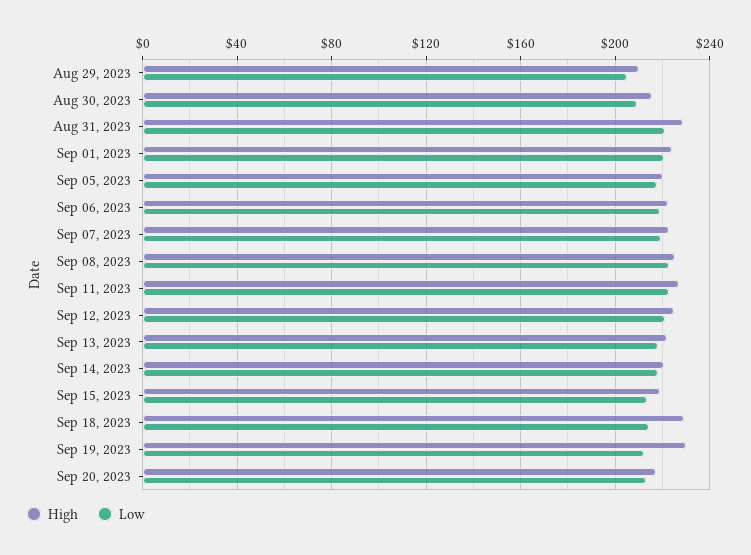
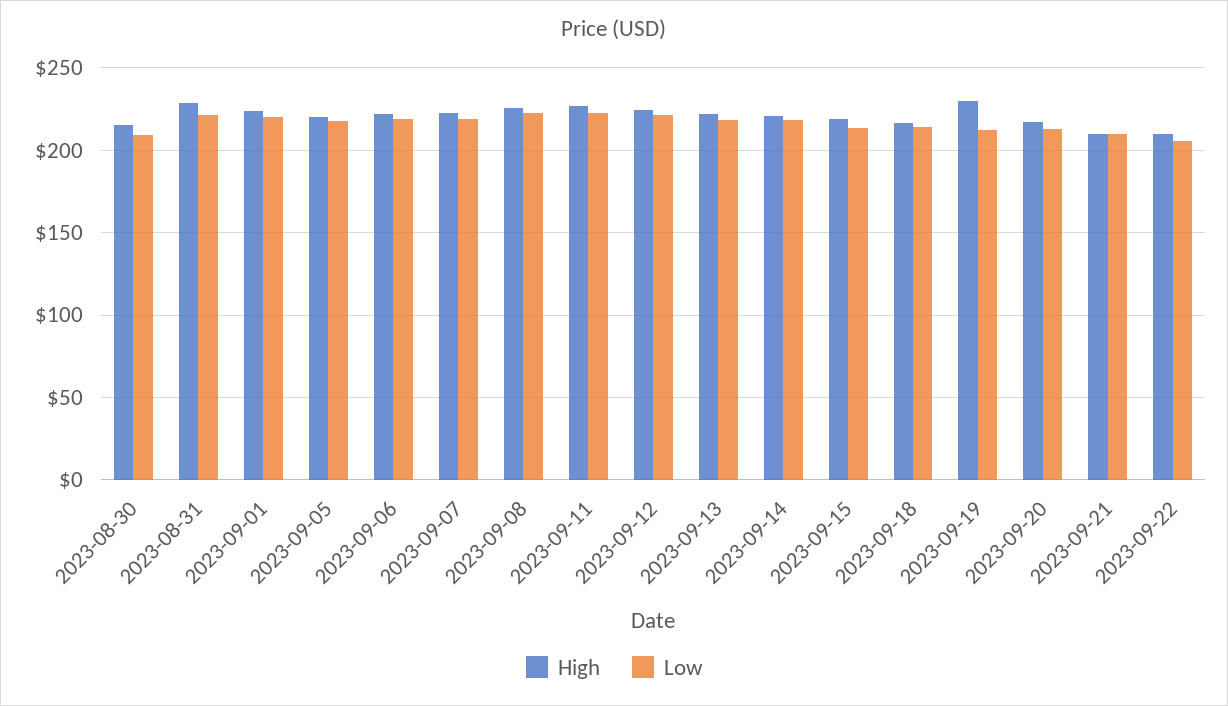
High, Aug 29, 2023: 210 -> none
Low, Aug 29, 2023: 205 -> none
High, Sep 18, 2023: 230 -> 215
High, 2023-09-21: none -> 210
Low, 2023-09-21: none -> 210
High, 2023-09-22: none -> 210
Low, 2023-09-22: none -> 205

